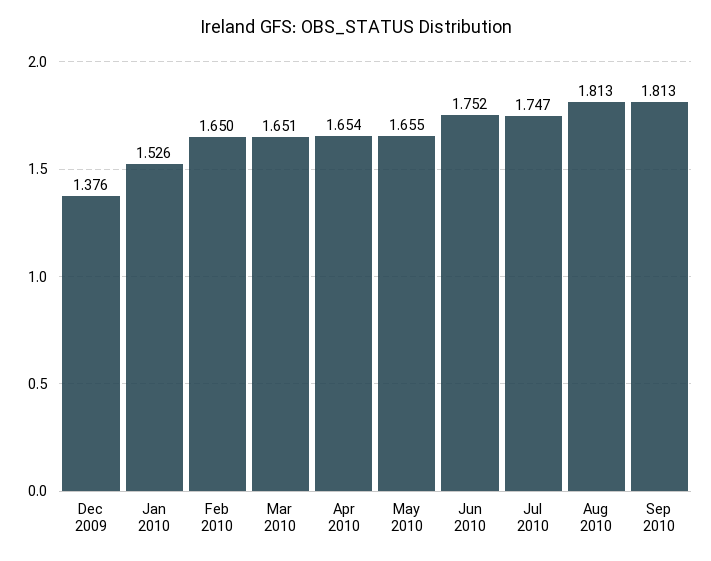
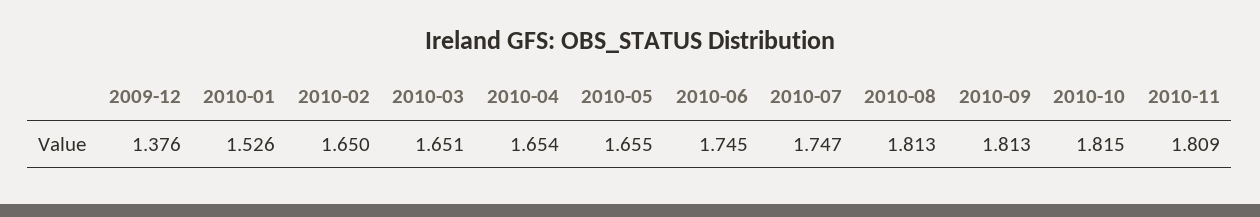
Jun 2010: 1.752 -> 1.745
2010-10: none -> 1.815
2010-11: none -> 1.809

